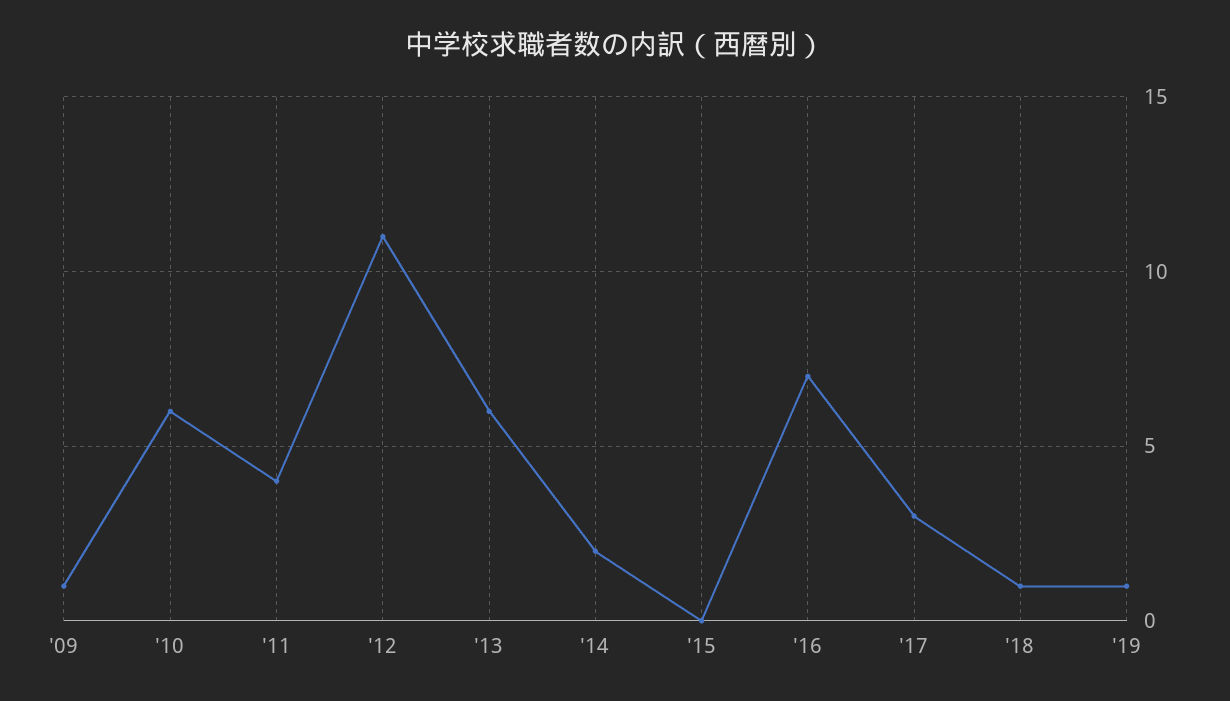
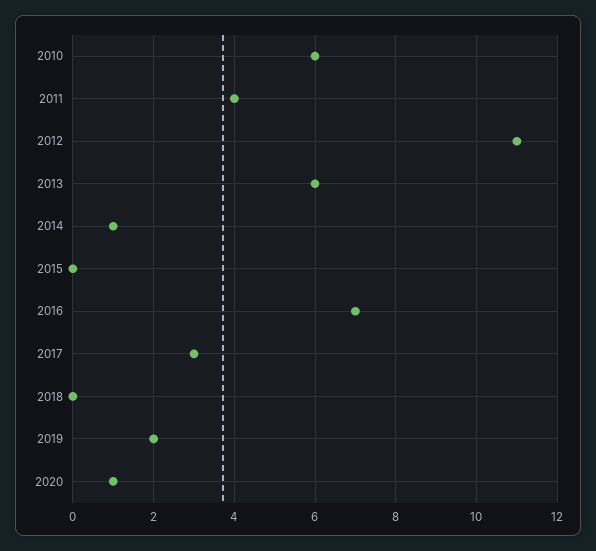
'09: 1 -> none
'14: 2 -> 1
'18: 1 -> 0
'19: 1 -> 2
2020: none -> 1

